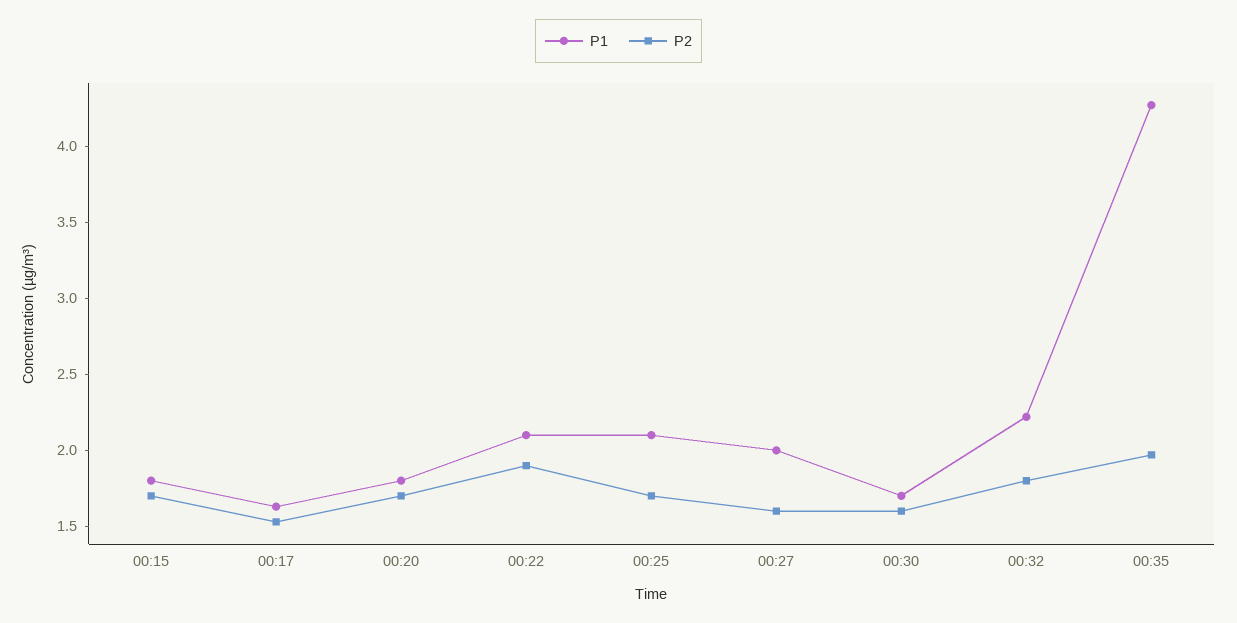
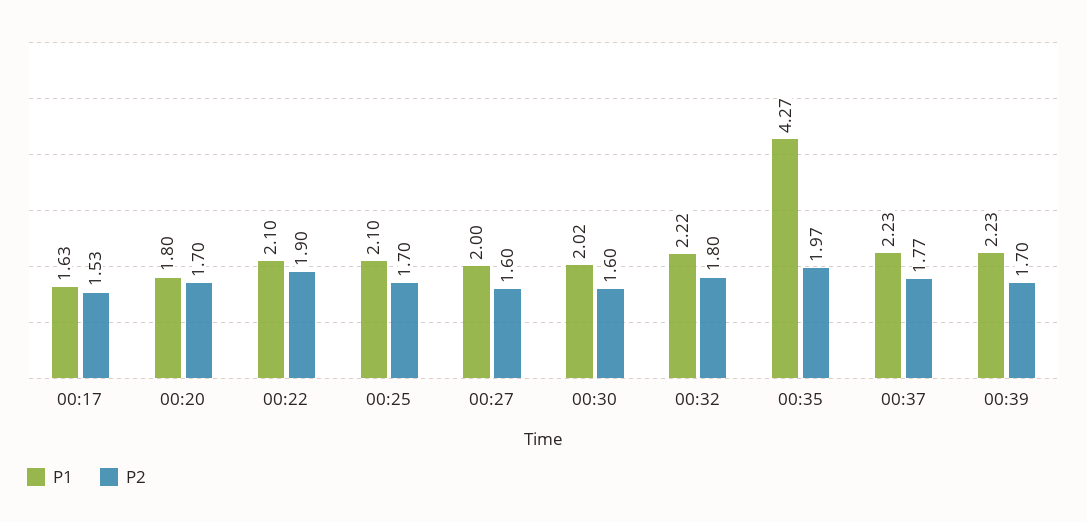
P1, 00:15: 1.8 -> none
P2, 00:15: 1.7 -> none
P1, 00:30: 1.7 -> 2.02
P1, 00:37: none -> 2.23
P2, 00:37: none -> 1.77
P1, 00:39: none -> 2.23
P2, 00:39: none -> 1.7

